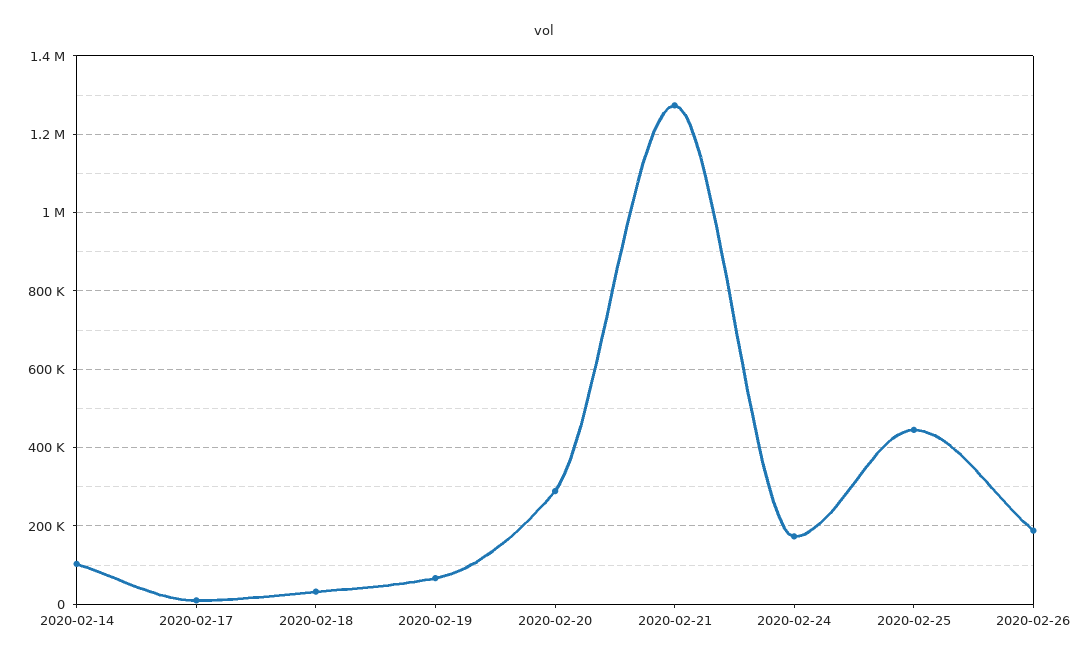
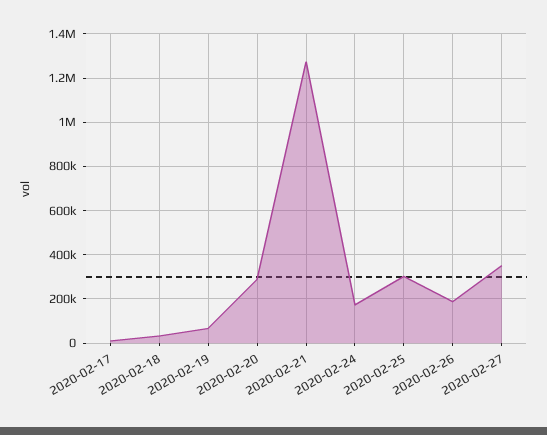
2020-02-14: 100000 -> none
2020-02-25: 440000 -> 300000
2020-02-27: none -> 350000

